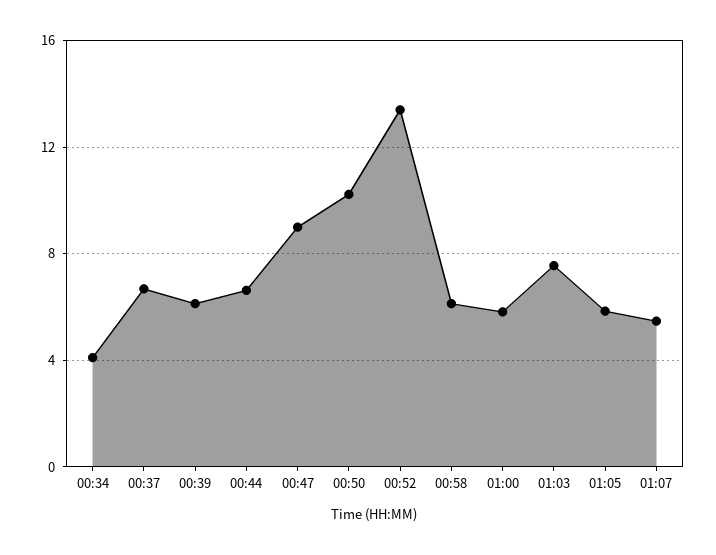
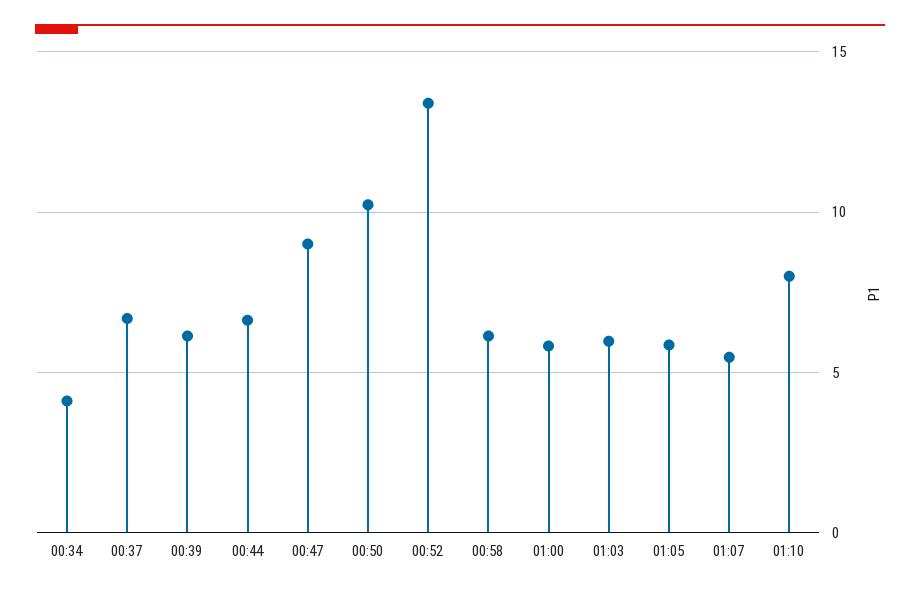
01:03: 7.5 -> 6
01:10: none -> 8

